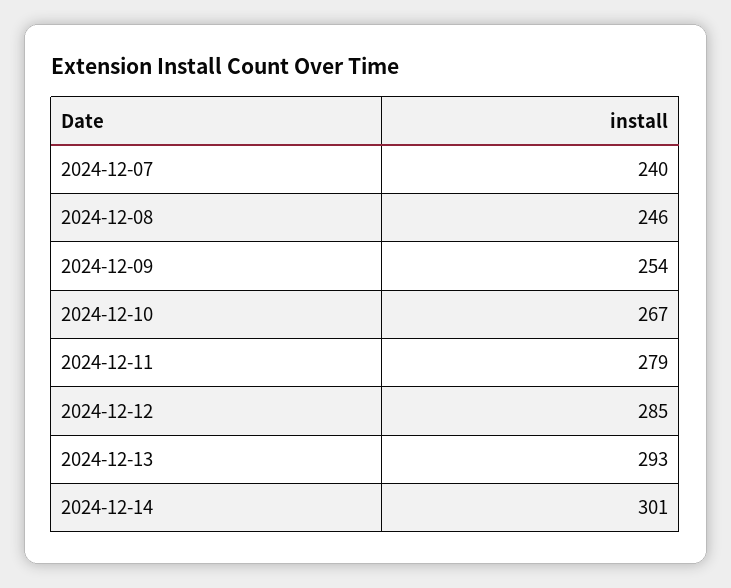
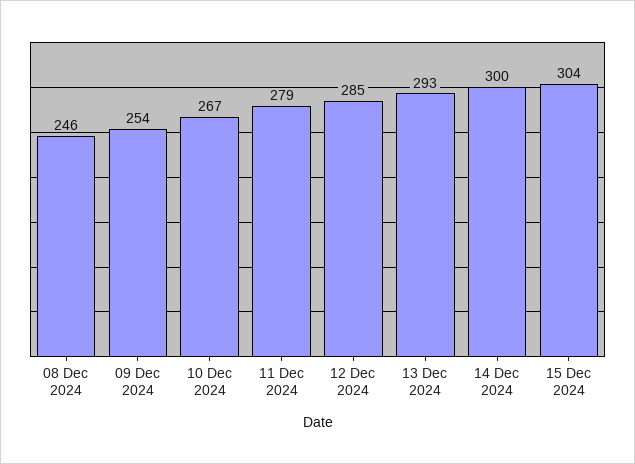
2024-12-07: 240 -> none
2024-12-14: 301 -> 300
15 Dec 2024: none -> 304

